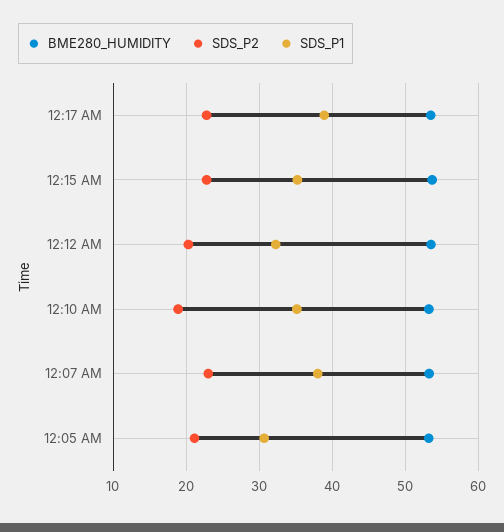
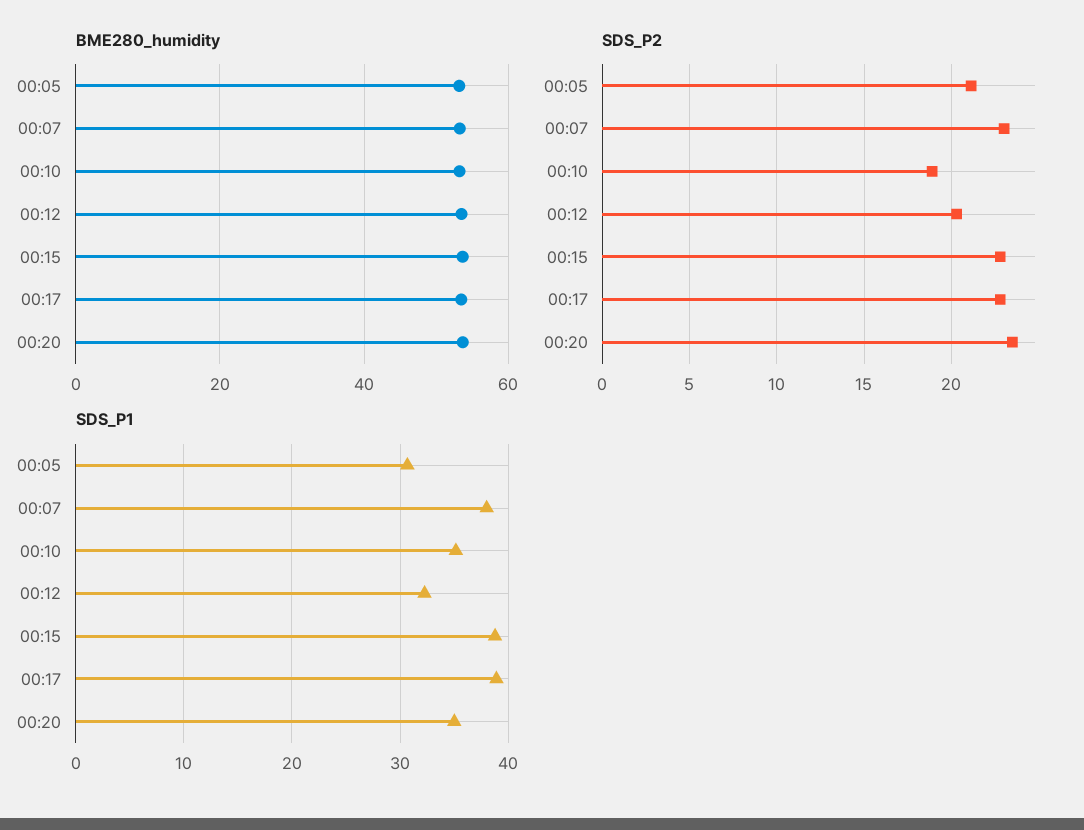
SDS_P1, 12:15 AM: 35 -> 39
BME280_HUMIDITY, 00:20: none -> 54
SDS_P2, 00:20: none -> 23.5
SDS_P1, 00:20: none -> 35

